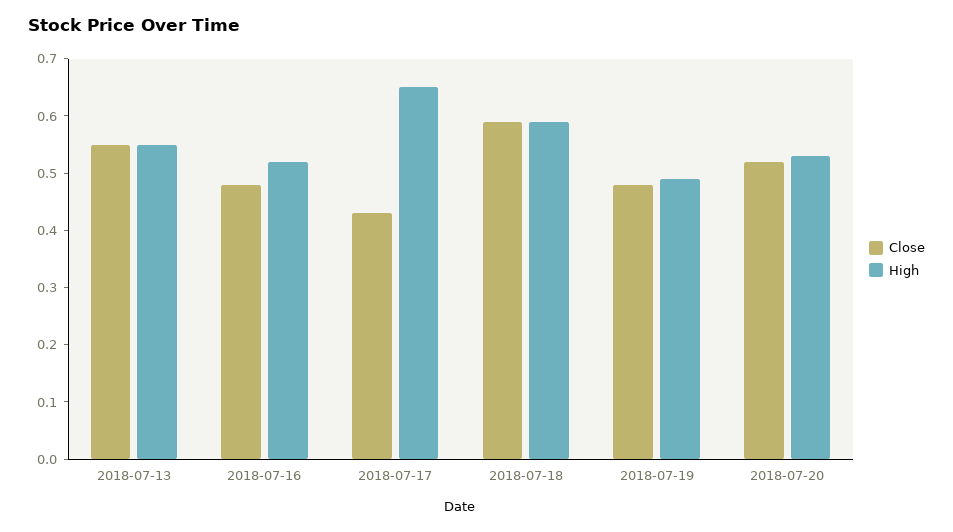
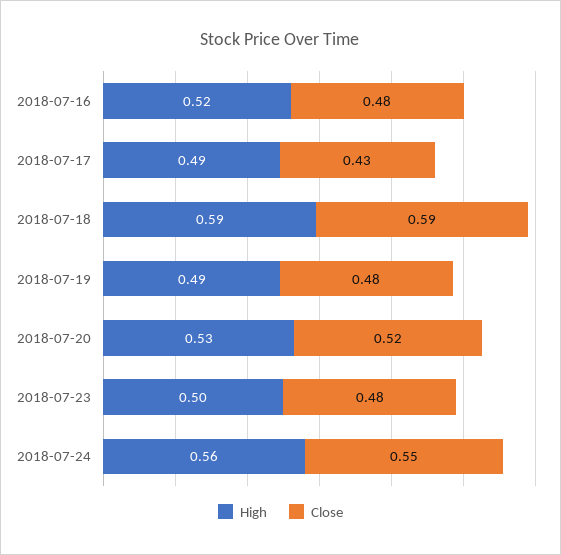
Close, 2018-07-13: 0.55 -> none
High, 2018-07-13: 0.55 -> none
High, 2018-07-17: 0.65 -> 0.49
High, 2018-07-23: none -> 0.5
Close, 2018-07-23: none -> 0.48
High, 2018-07-24: none -> 0.56
Close, 2018-07-24: none -> 0.55

